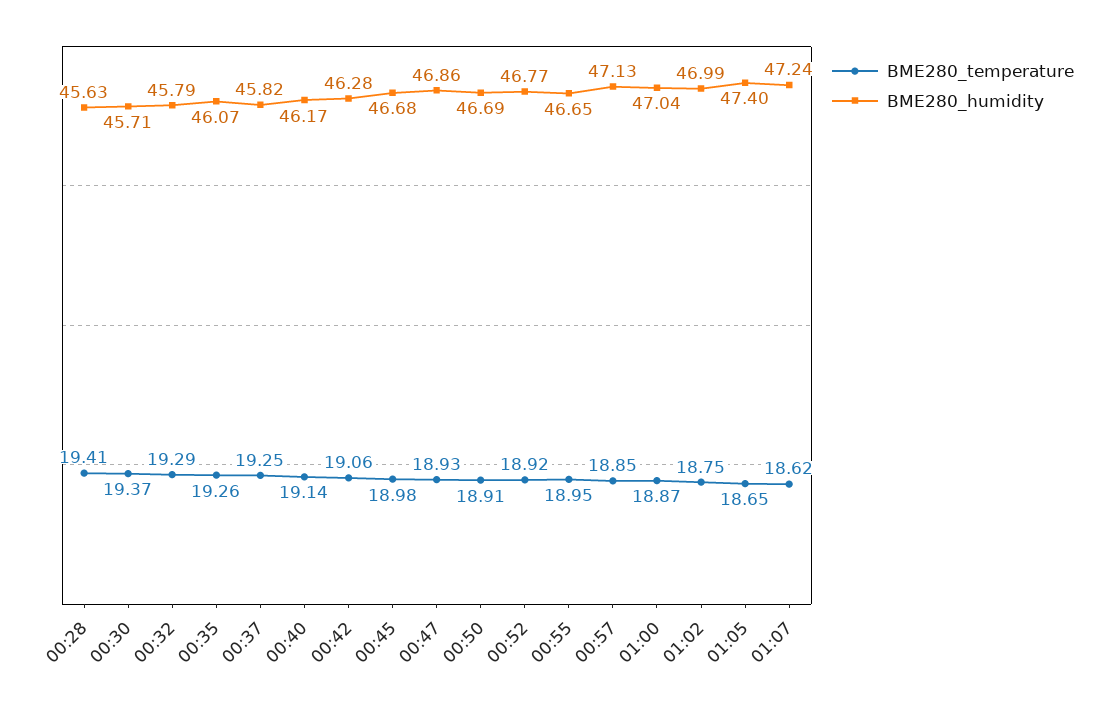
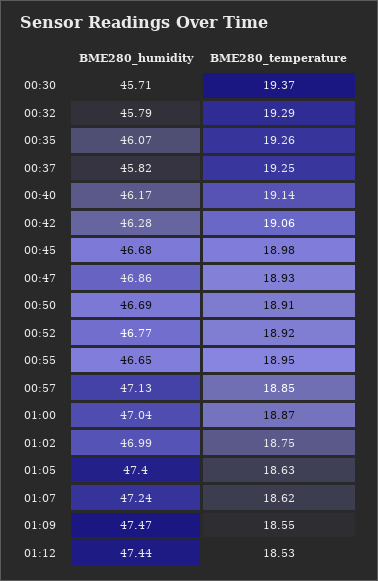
BME280_temperature, 00:28: 19.41 -> none
BME280_humidity, 00:28: 45.63 -> none
BME280_temperature, 01:05: 18.65 -> 18.63
BME280_humidity, 01:09: none -> 47.47
BME280_temperature, 01:09: none -> 18.55
BME280_humidity, 01:12: none -> 47.44
BME280_temperature, 01:12: none -> 18.53

